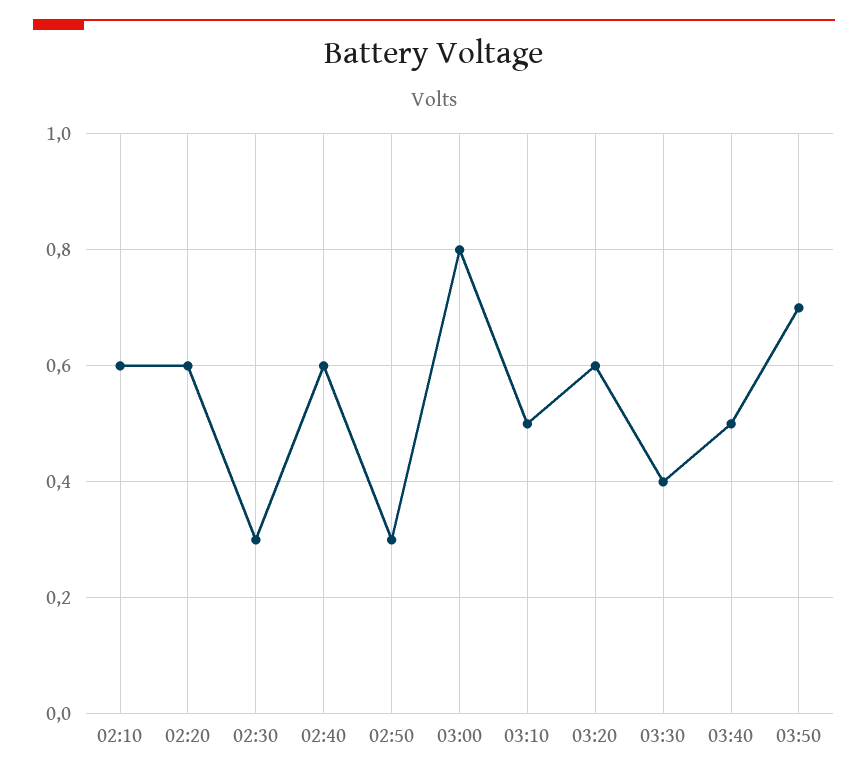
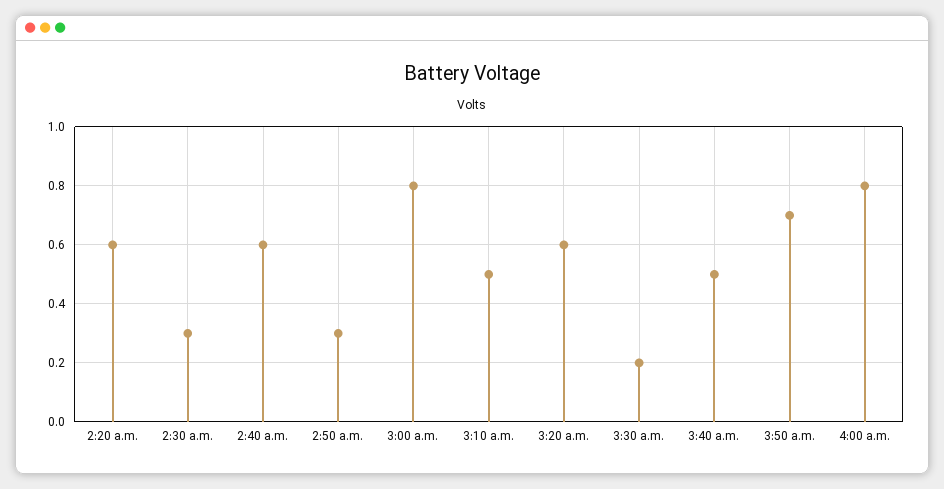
02:10: 0.6 -> none
03:30: 0.4 -> 0.2
4:00 a.m.: none -> 0.8

